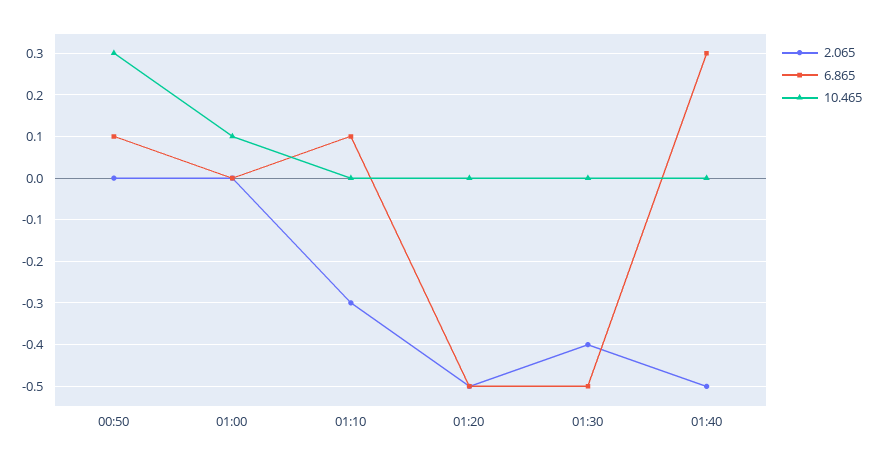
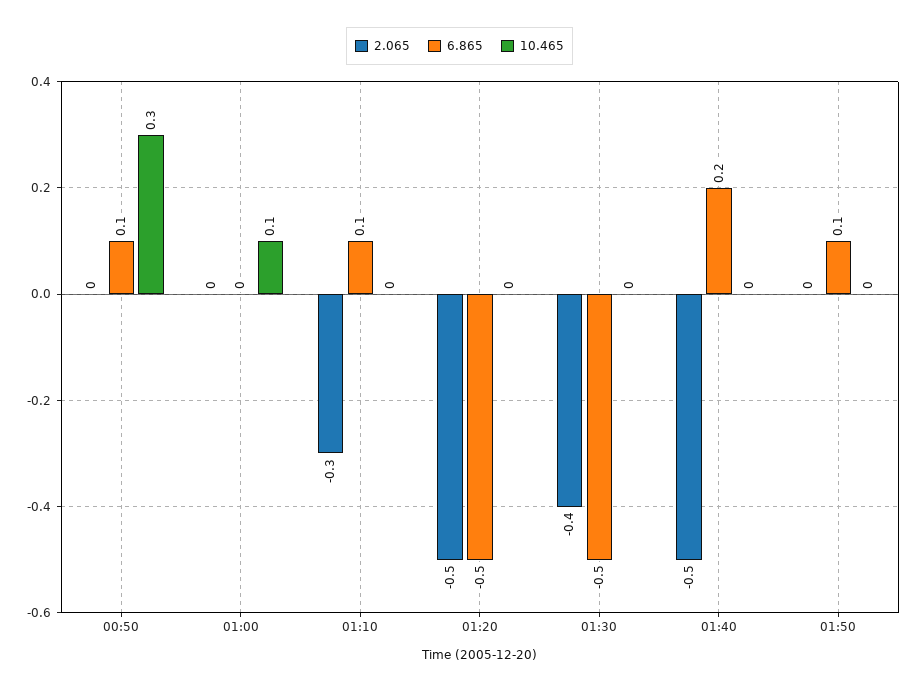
6.865, 01:40: 0.3 -> 0.2
2.065, 01:50: none -> 0
6.865, 01:50: none -> 0.1
10.465, 01:50: none -> 0

